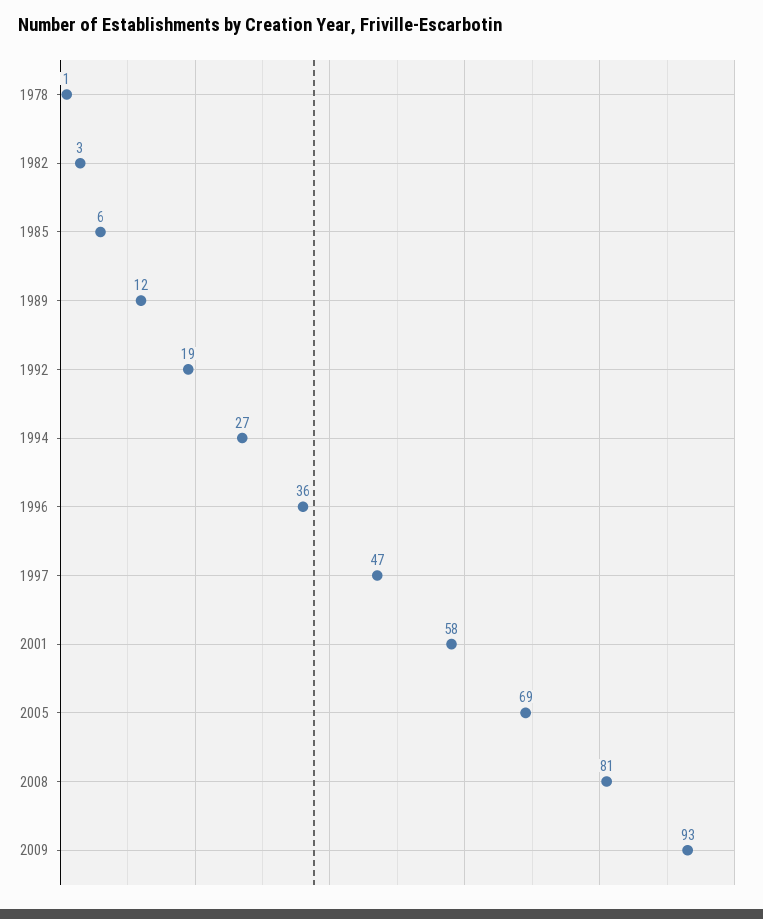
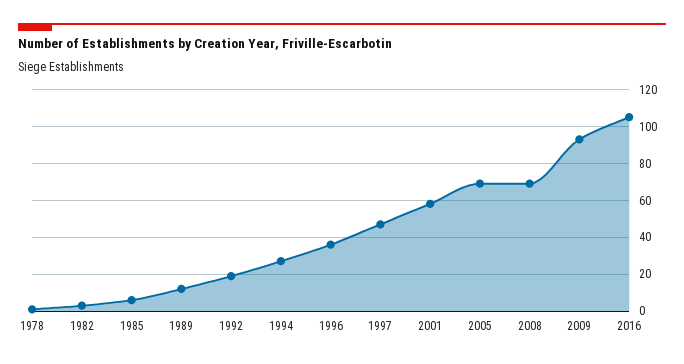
2008: 81 -> 70
2016: none -> 105

